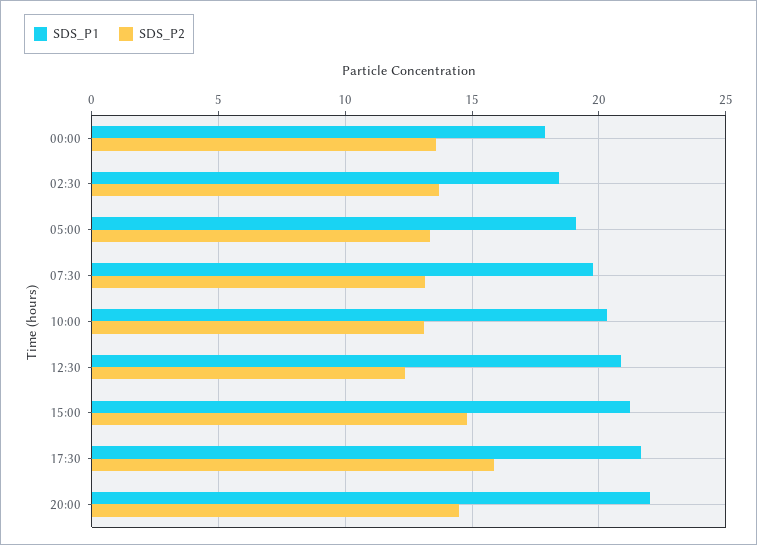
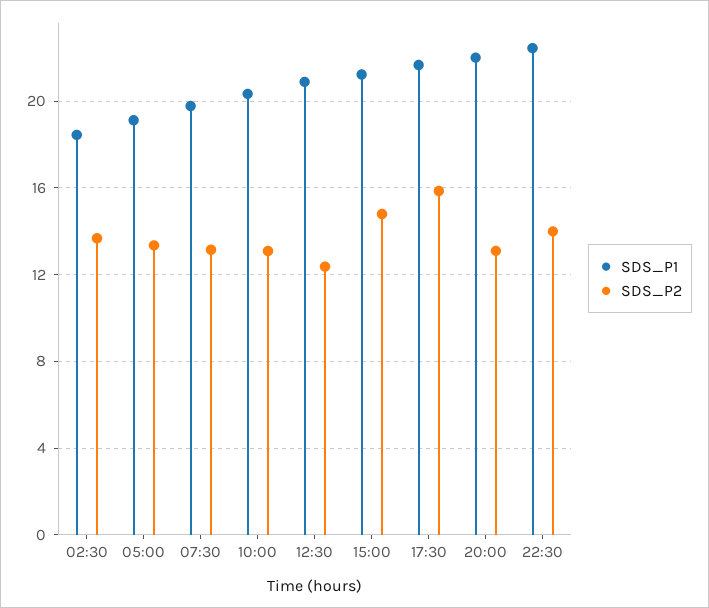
SDS_P1, 00:00: 18 -> none
SDS_P2, 00:00: 13.5 -> none
SDS_P2, 20:00: 14.5 -> 13
SDS_P1, 22:30: none -> 22.5
SDS_P2, 22:30: none -> 14

